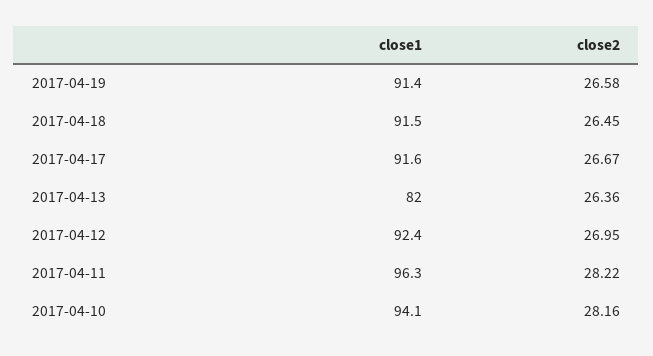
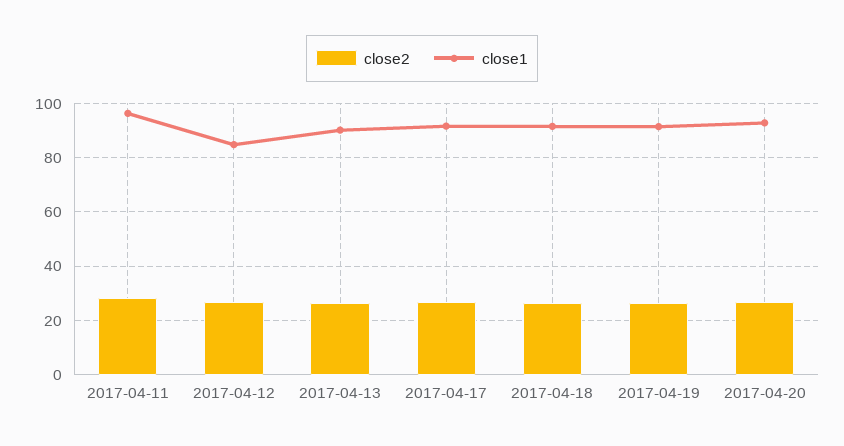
close1, 2017-04-13: 82 -> 90
close1, 2017-04-12: 92.4 -> 85
close1, 2017-04-10: 94.1 -> none
close2, 2017-04-10: 28.16 -> none
close2, 2017-04-20: none -> 27.5
close1, 2017-04-20: none -> 92.5

